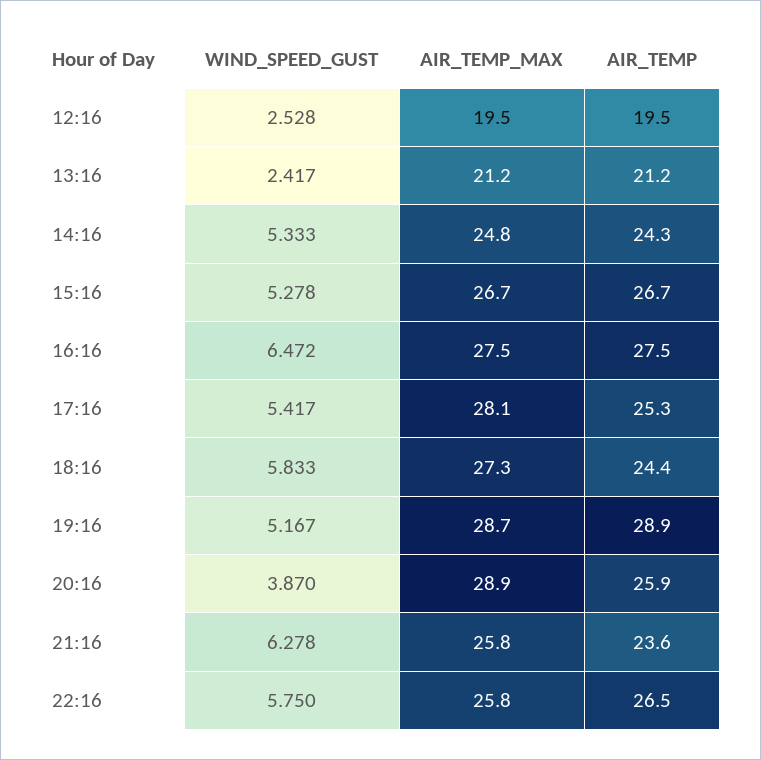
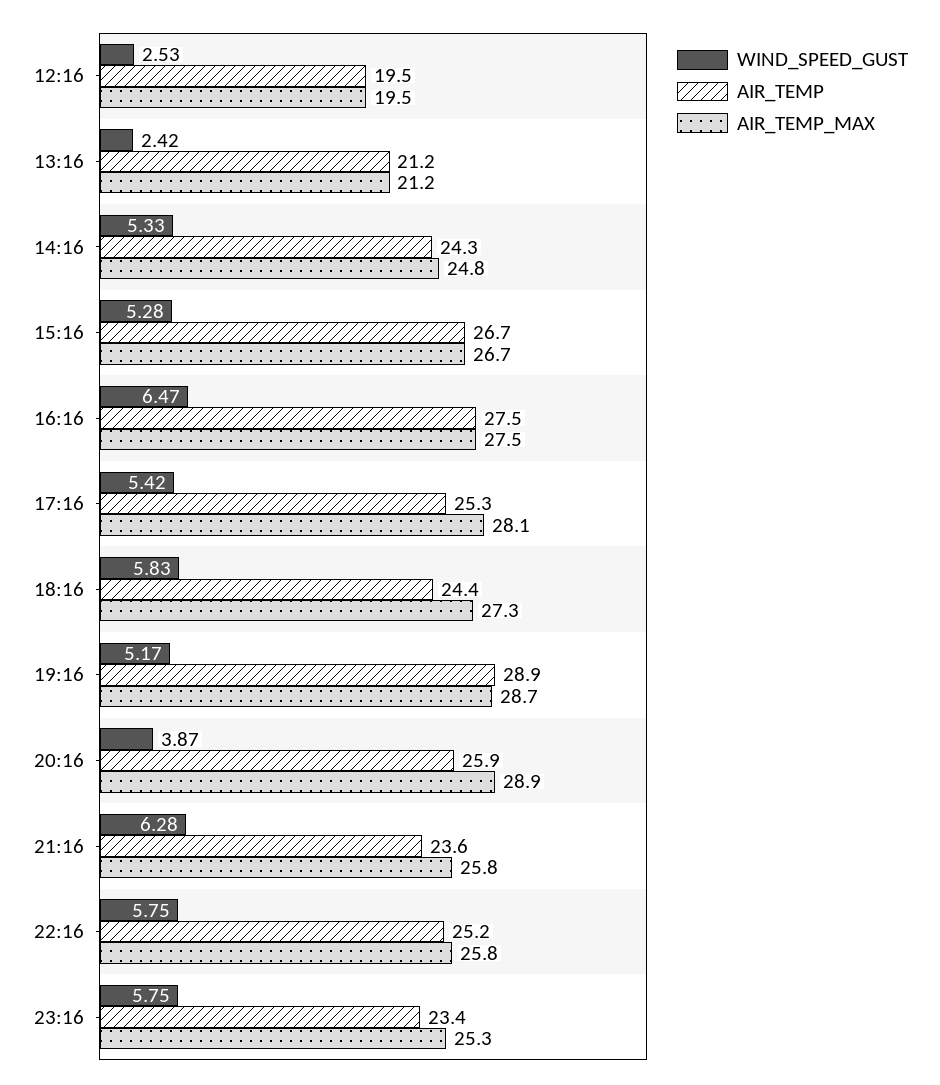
AIR_TEMP, 22:16: 26.5 -> 25.2
WIND_SPEED_GUST, 23:16: none -> 5.75
AIR_TEMP, 23:16: none -> 23.4
AIR_TEMP_MAX, 23:16: none -> 25.3

